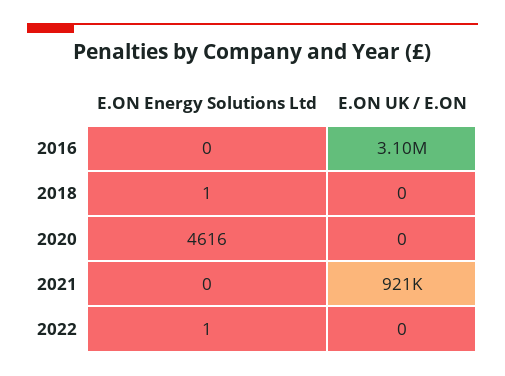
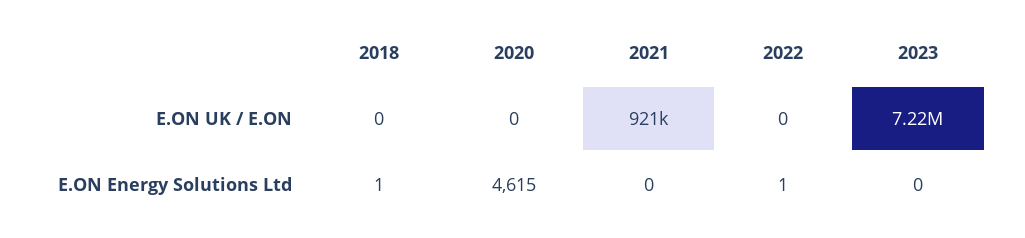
E.ON Energy Solutions Ltd, 2016: 0 -> none
E.ON UK / E.ON, 2016: 3100000 -> none
E.ON Energy Solutions Ltd, 2020: 4616 -> 4615
E.ON UK / E.ON, 2023: none -> 7220000
E.ON Energy Solutions Ltd, 2023: none -> 0

